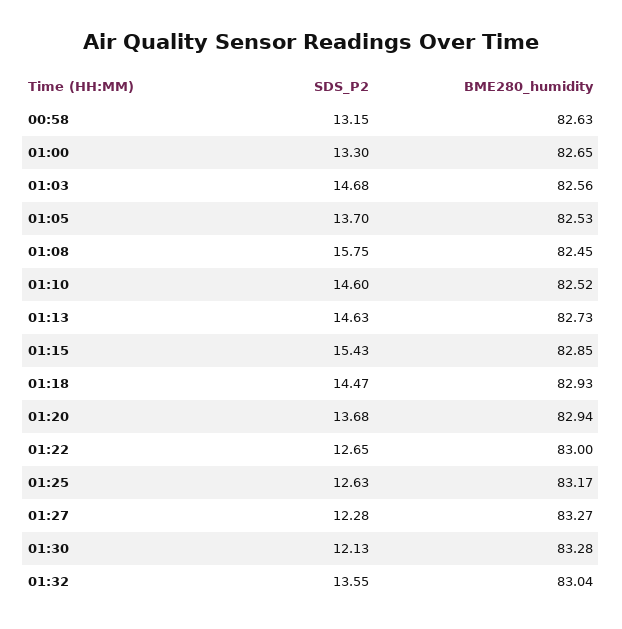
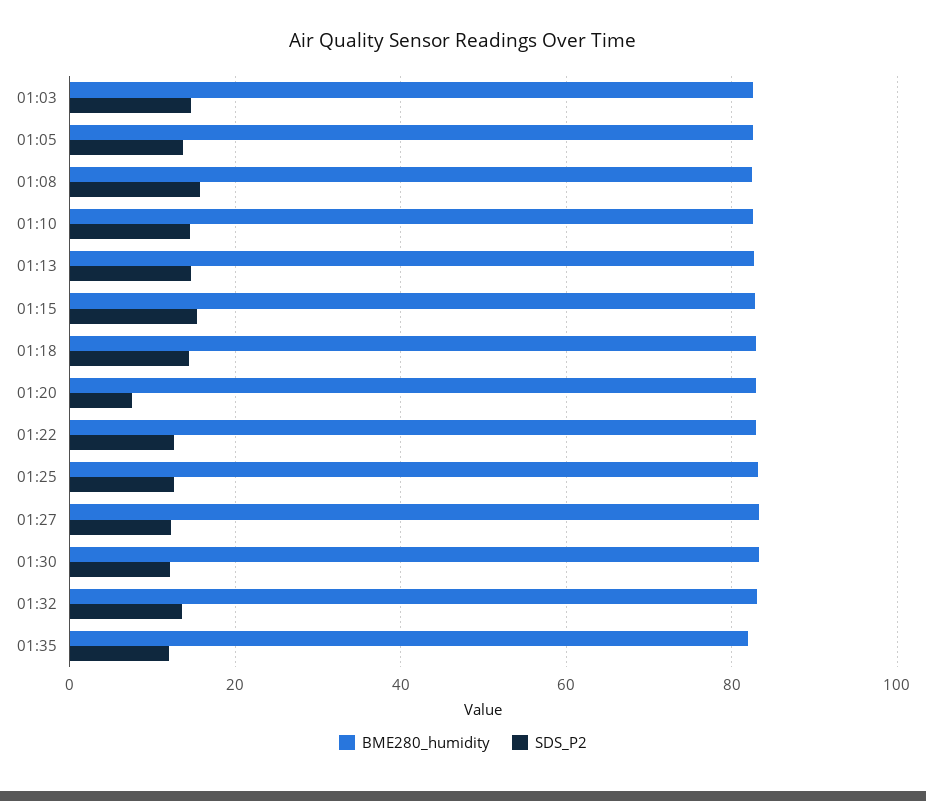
SDS_P2, 00:58: 13.15 -> none
BME280_humidity, 00:58: 82.63 -> none
SDS_P2, 01:00: 13.3 -> none
BME280_humidity, 01:00: 82.65 -> none
SDS_P2, 01:20: 13.68 -> 8
BME280_humidity, 01:35: none -> 82
SDS_P2, 01:35: none -> 12

